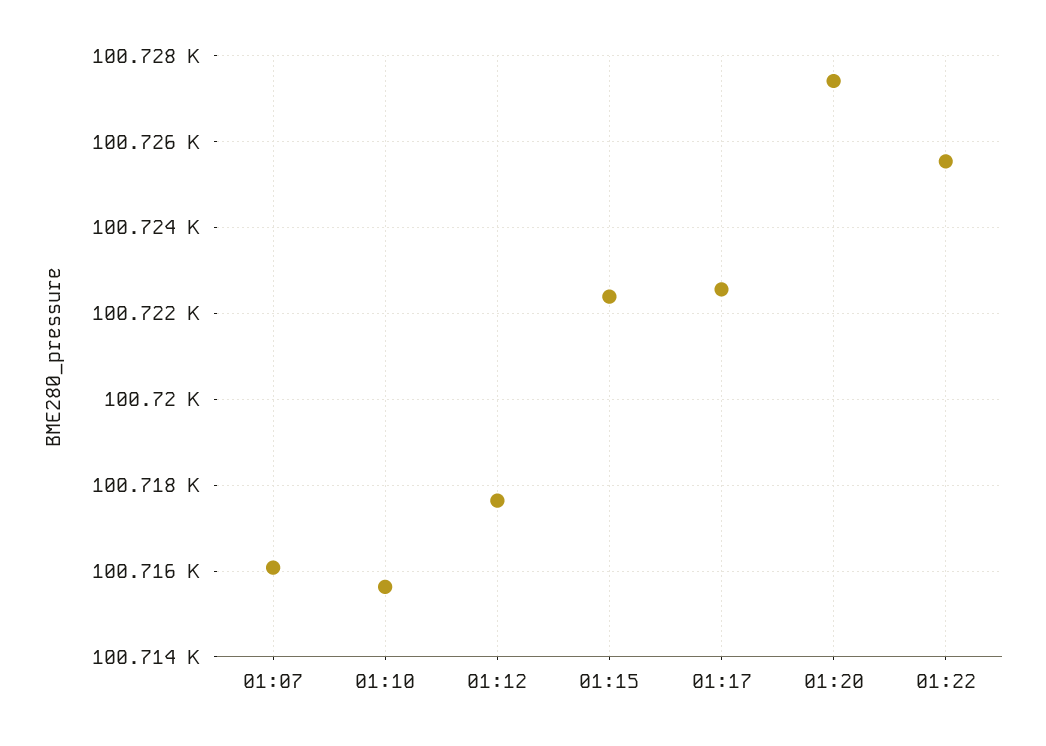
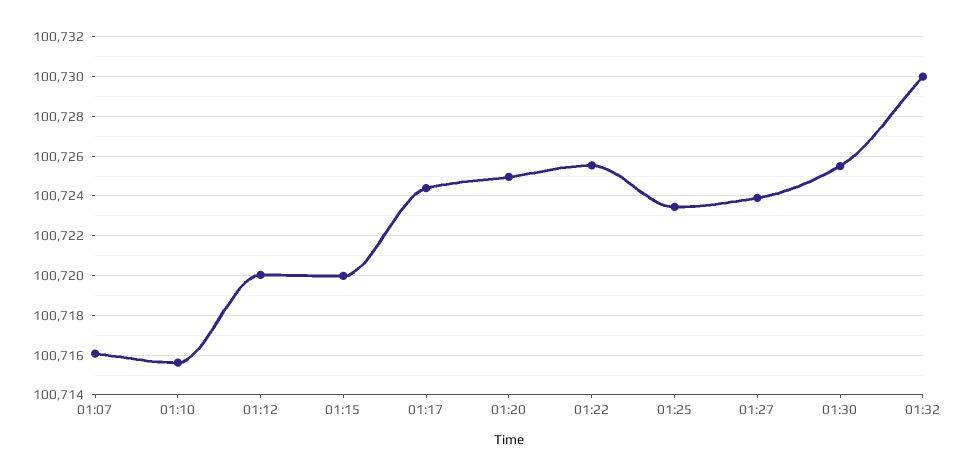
01:12: 100717.6 -> 100720
01:15: 100722.4 -> 100720
01:17: 100722.6 -> 100724.5
01:20: 100727.4 -> 100725
01:25: none -> 100723.5
01:27: none -> 100724
01:30: none -> 100725.5
01:32: none -> 100730

